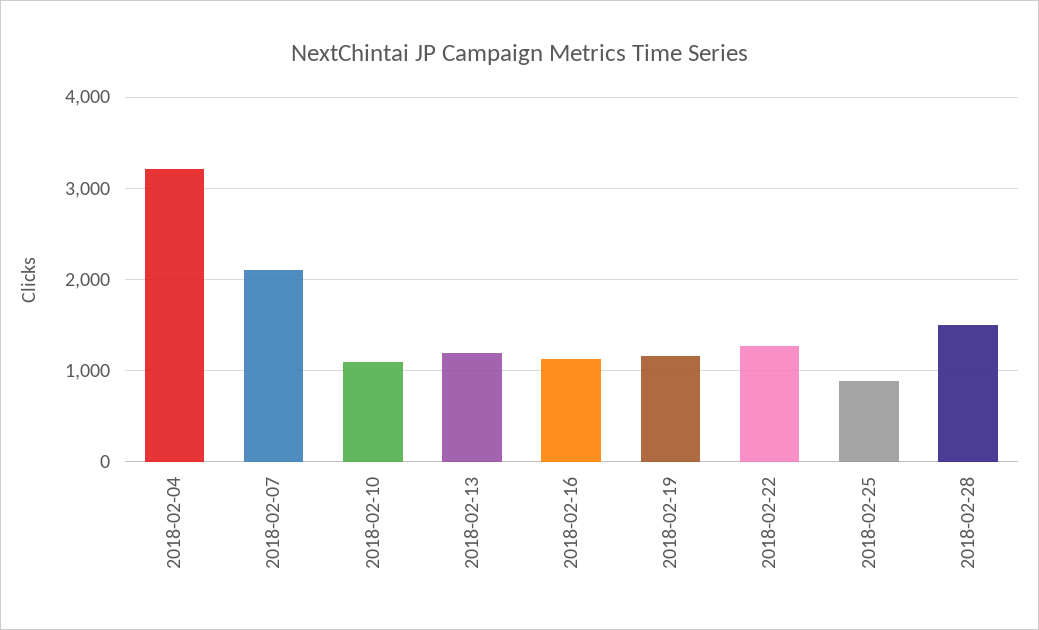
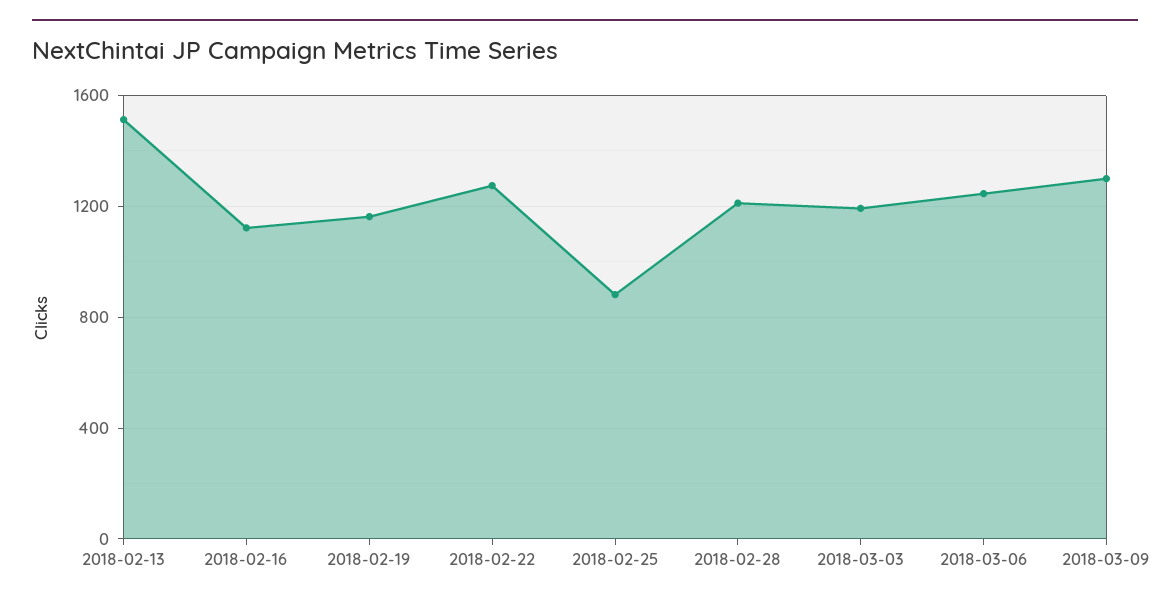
2018-02-04: 3200 -> none
2018-02-07: 2100 -> none
2018-02-10: 1100 -> none
2018-02-13: 1200 -> 1500
2018-02-28: 1500 -> 1200
2018-03-03: none -> 1200
2018-03-06: none -> 1250
2018-03-09: none -> 1300

